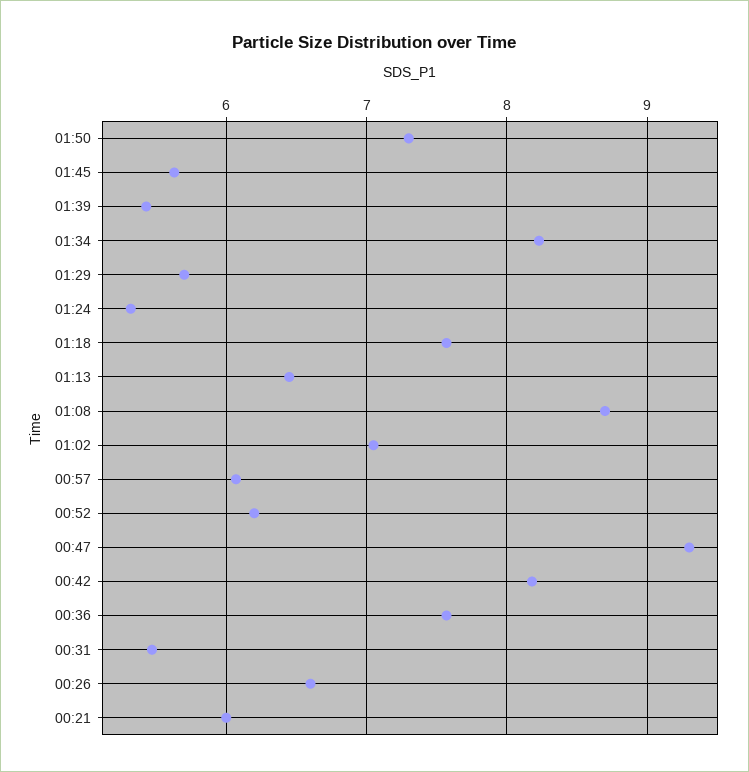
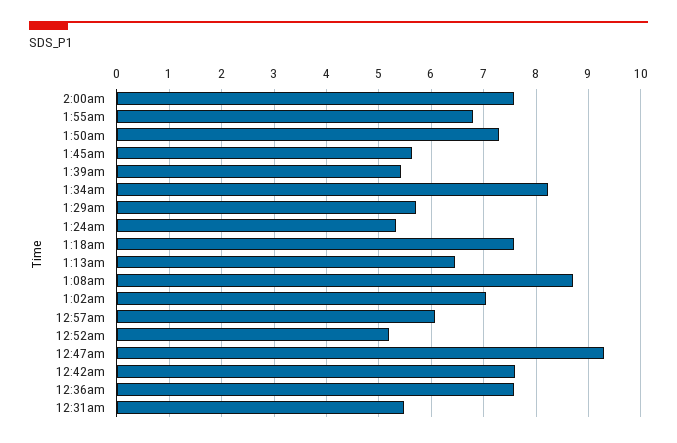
00:52: 6.2 -> 5.2
00:42: 8.2 -> 7.6
00:26: 6.6 -> none
00:21: 6 -> none
2:00am: none -> 7.6
1:55am: none -> 6.8

